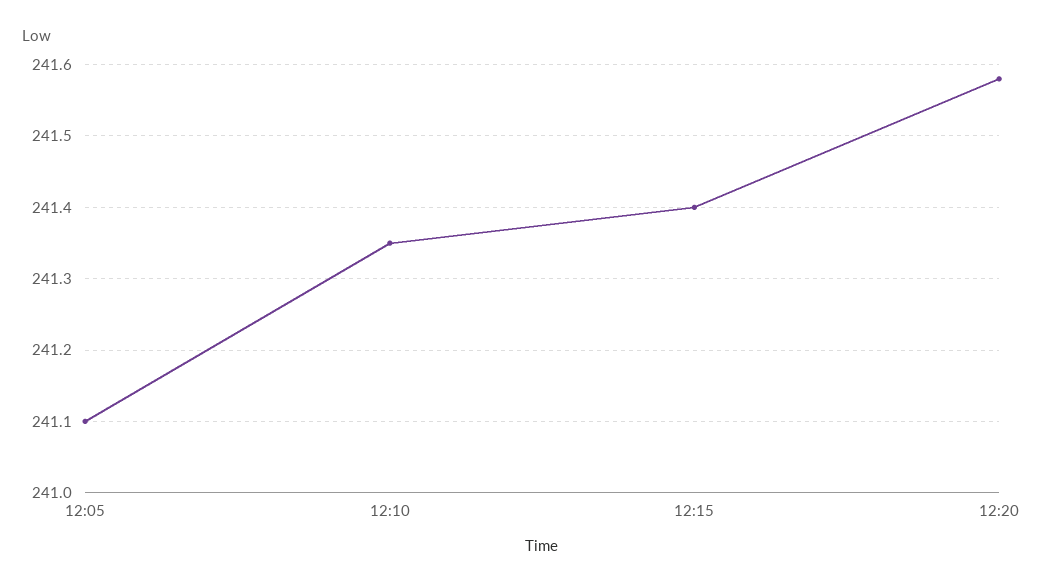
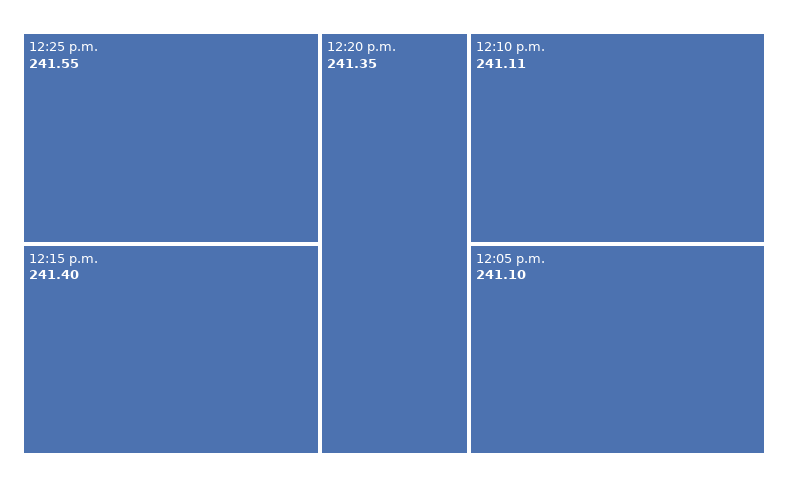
12:10: 241.35 -> 241.11
12:20: 241.58 -> 241.35
12:25 p.m.: none -> 241.55

